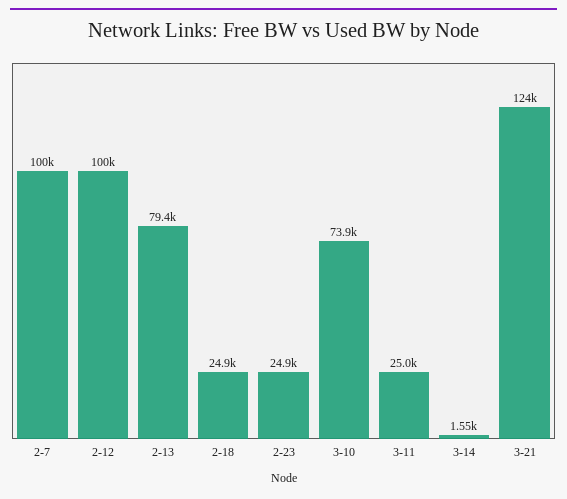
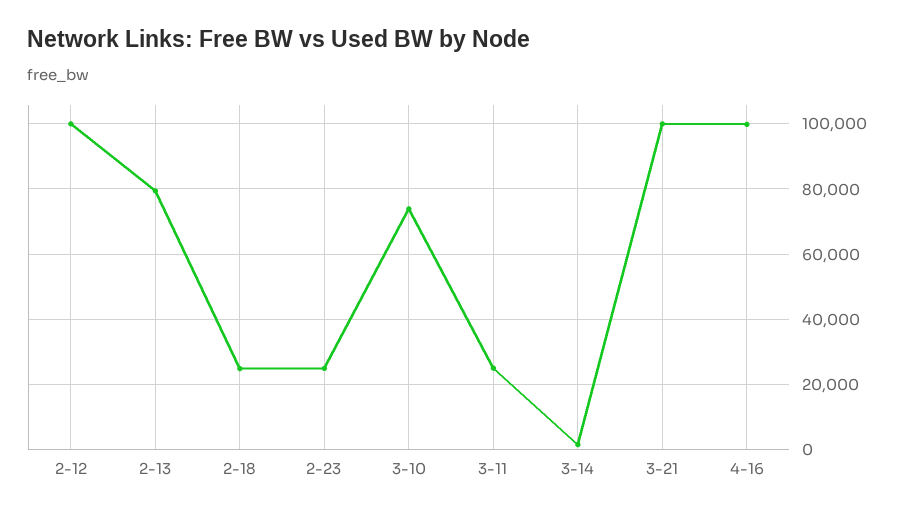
2-7: 100000 -> none
3-21: 124000 -> 100000
4-16: none -> 100000

